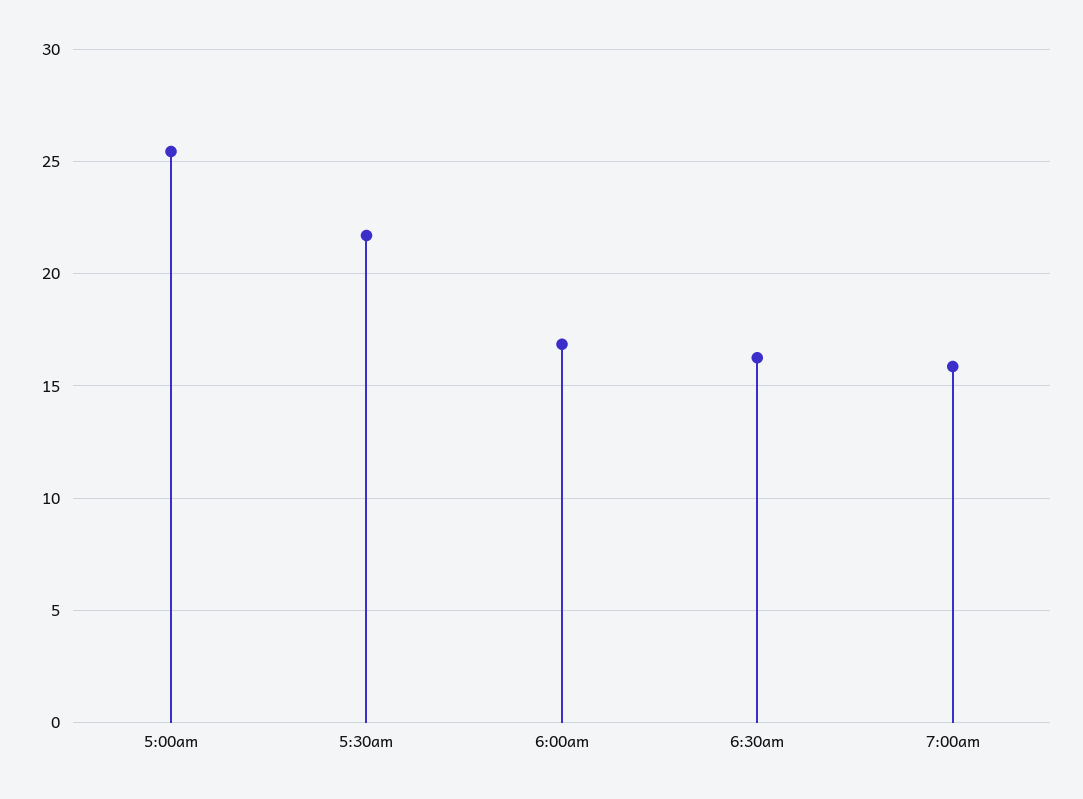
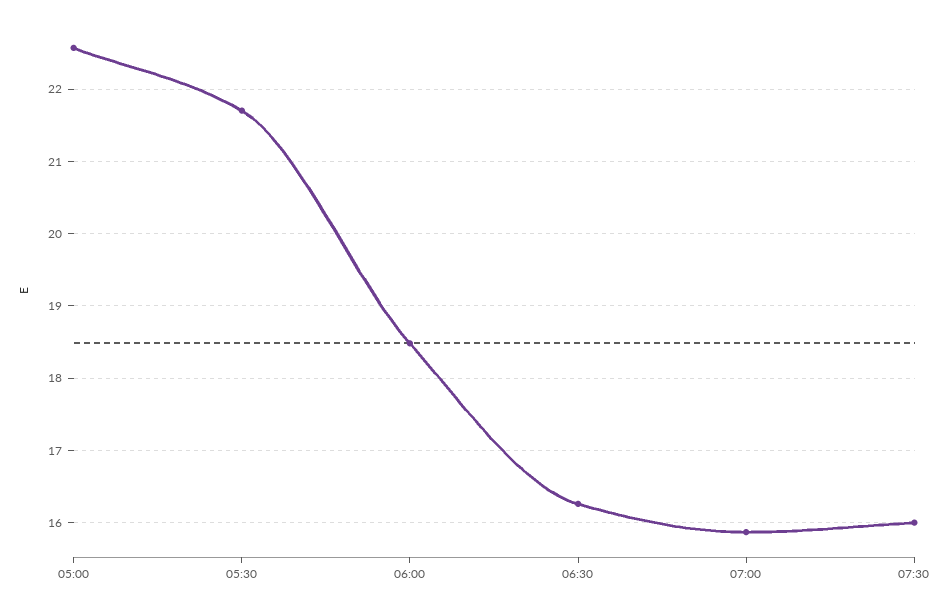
5:00am: 25.5 -> 22.6
6:00am: 17 -> 18.5
07:30: none -> 16

